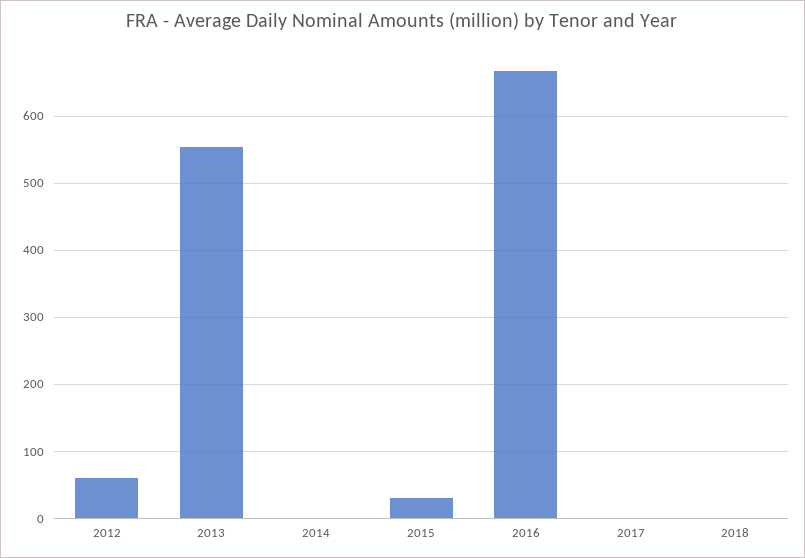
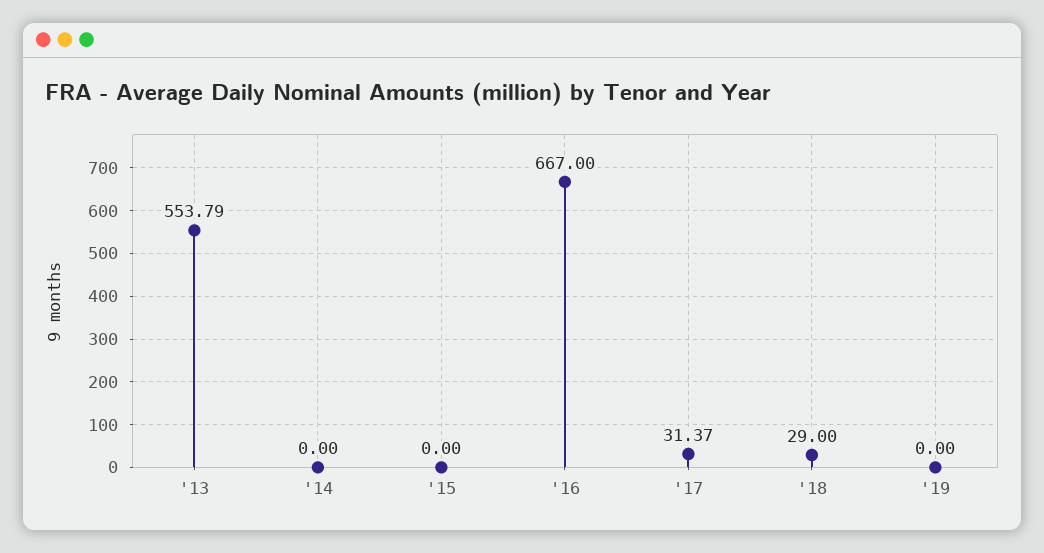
2012: 60 -> none
2015: 30 -> 0
2017: 0 -> 31.37
2018: 0 -> 29
'19: none -> 0

